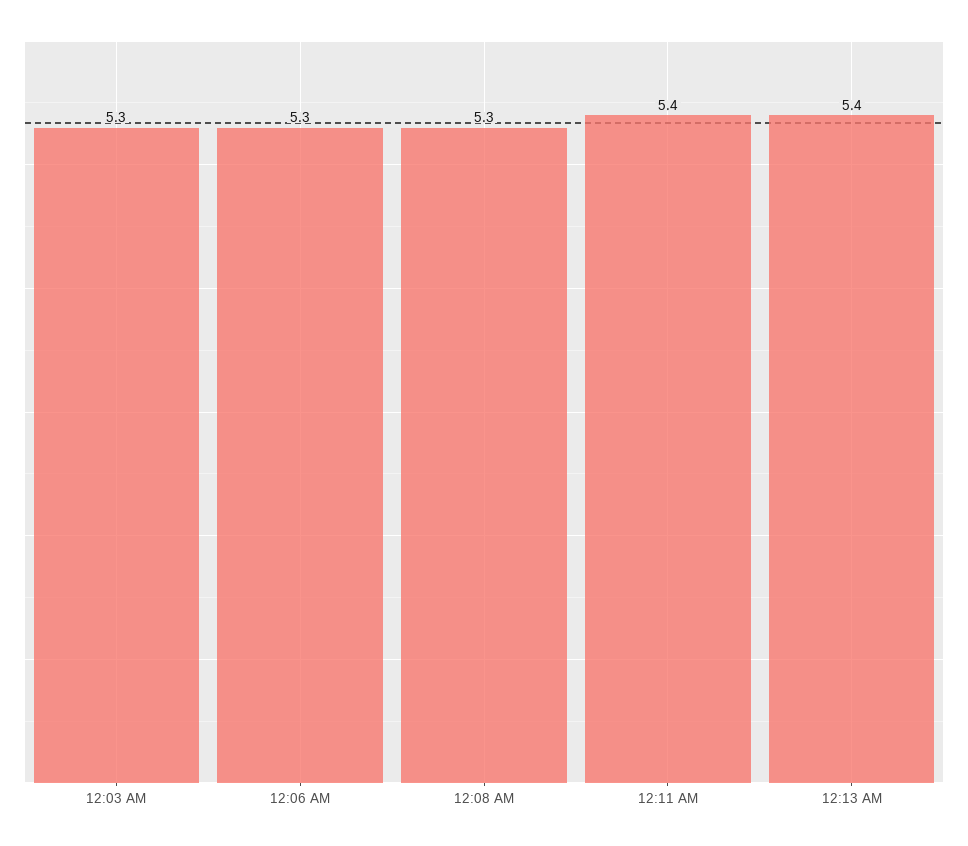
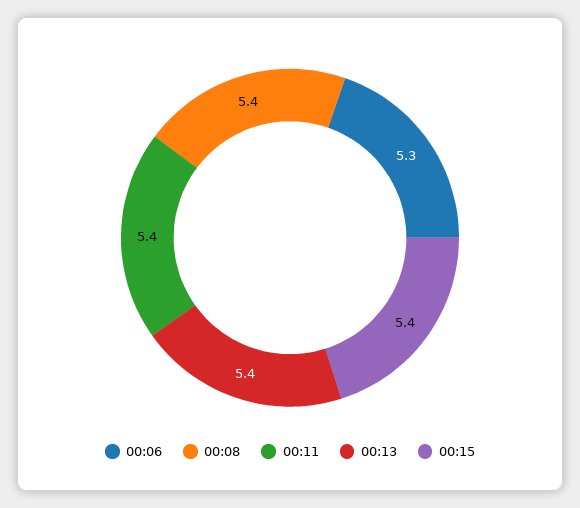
12:03 AM: 5.3 -> none
12:08 AM: 5.3 -> 5.4
00:15: none -> 5.4

